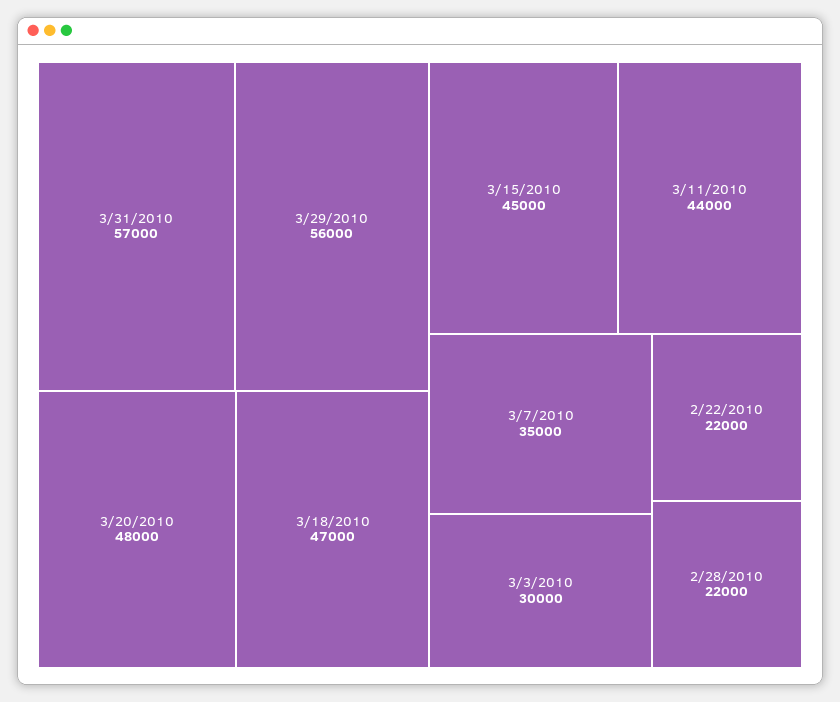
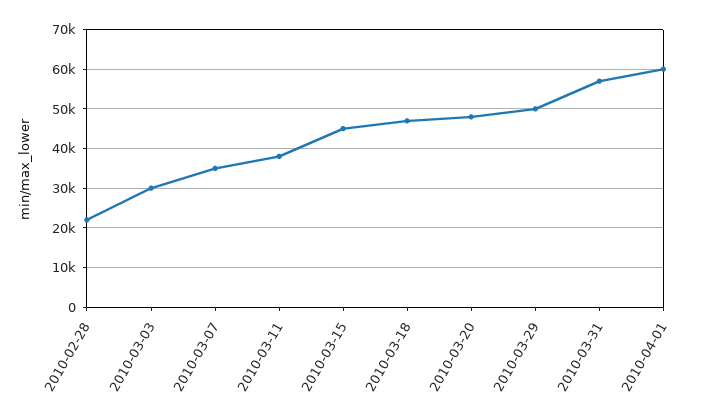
3/29/2010: 56000 -> 50000
3/11/2010: 44000 -> 38000
2/22/2010: 22000 -> none
2010-04-01: none -> 60000

